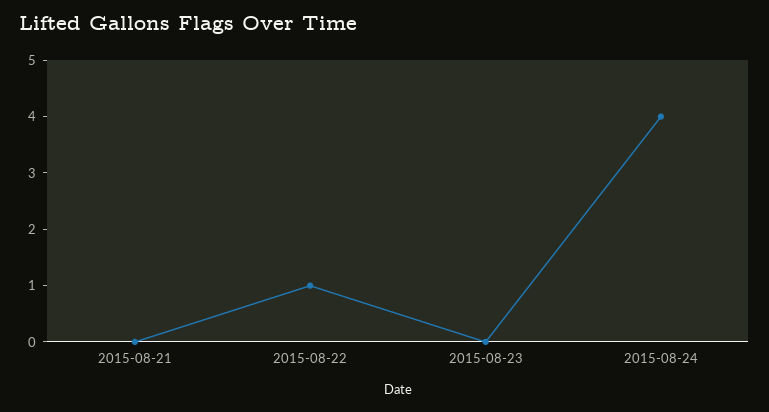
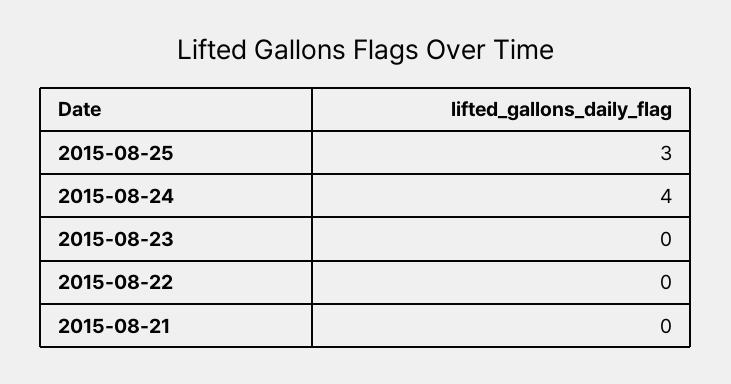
2015-08-22: 1 -> 0
2015-08-25: none -> 3

